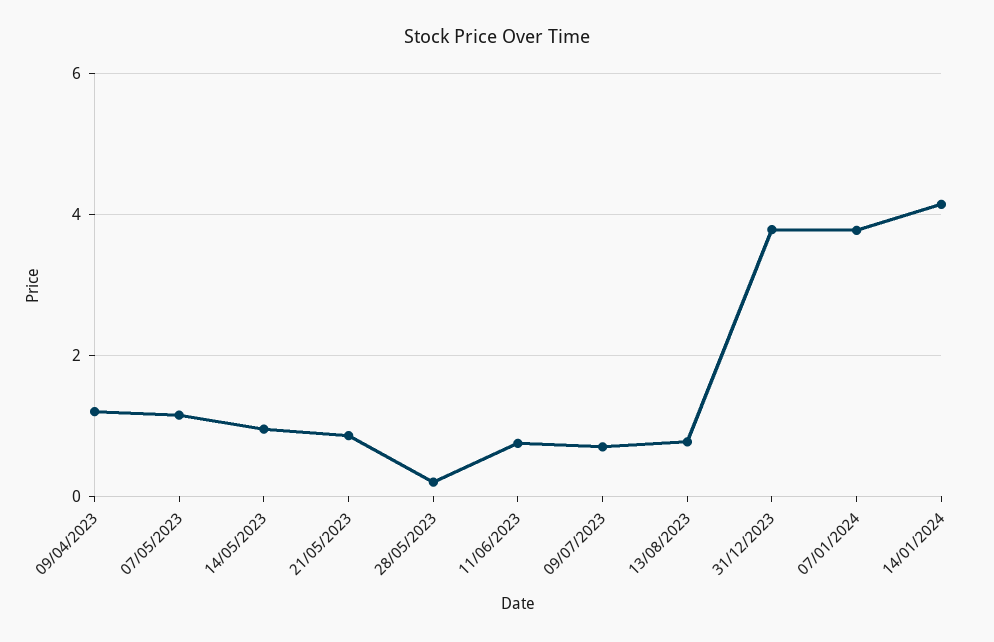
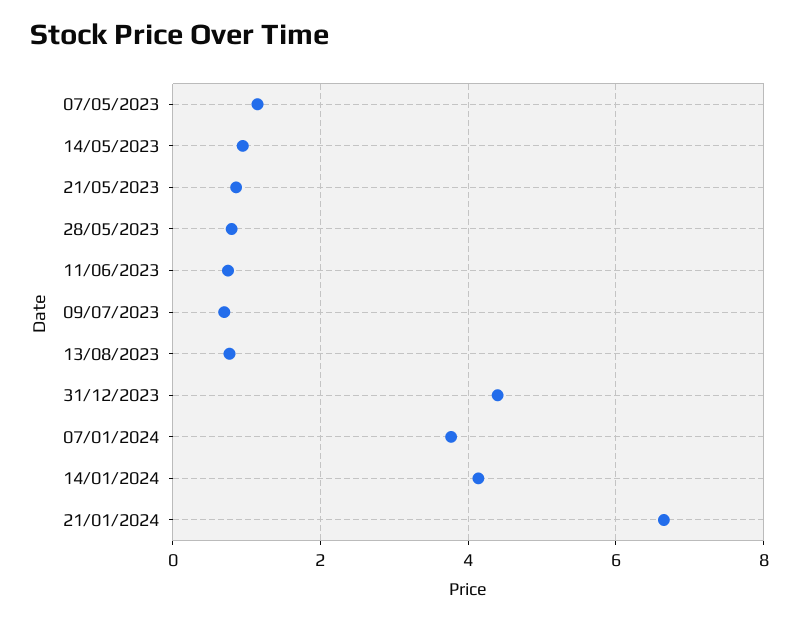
09/04/2023: 1.2 -> none
28/05/2023: 0.2 -> 0.8
31/12/2023: 3.8 -> 4.4
21/01/2024: none -> 6.6

